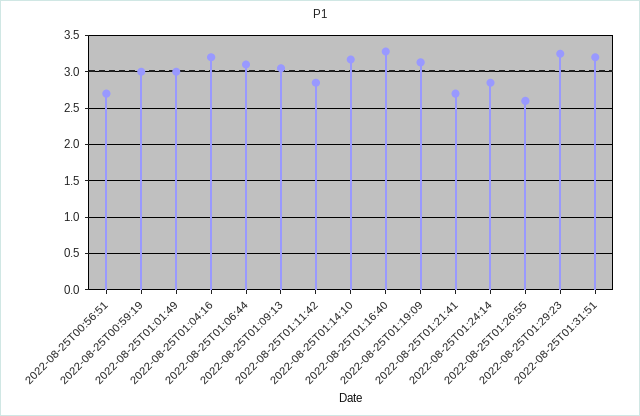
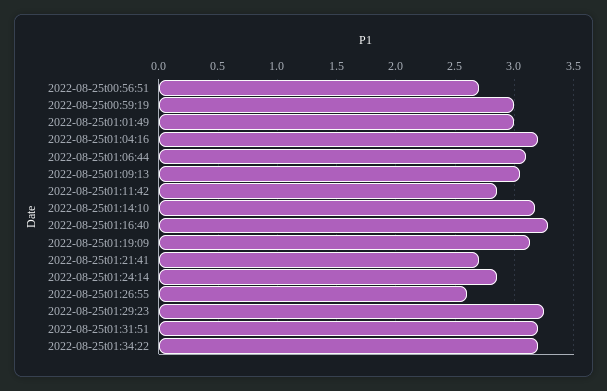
2022-08-25t01:34:22: none -> 3.2

